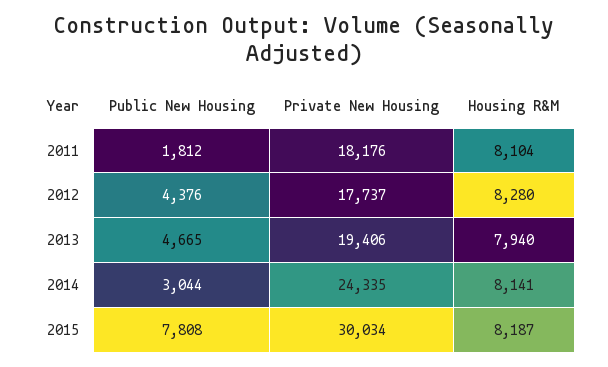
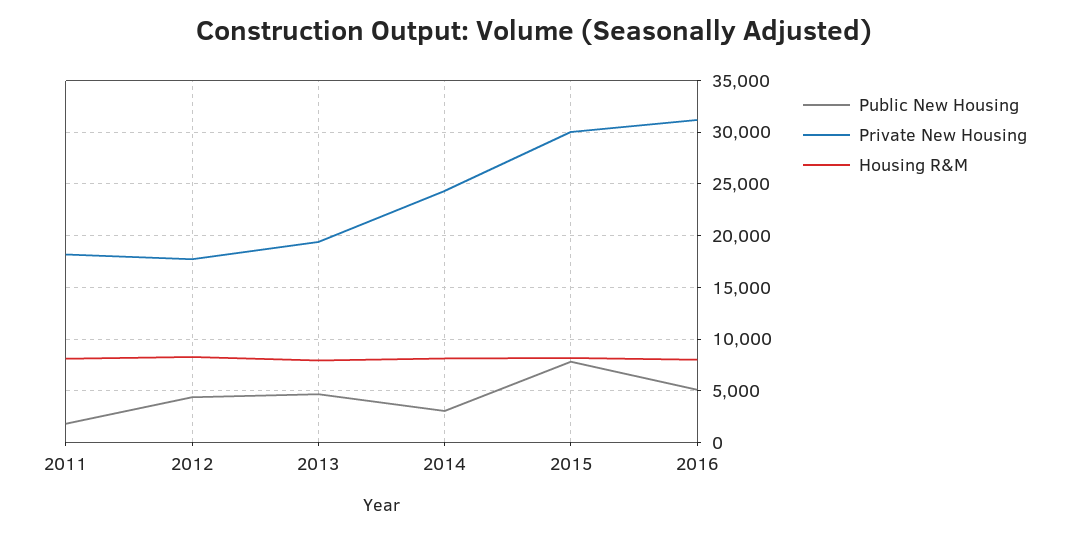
Public New Housing, 2016: none -> 5000
Private New Housing, 2016: none -> 31000
Housing R&M, 2016: none -> 8000

